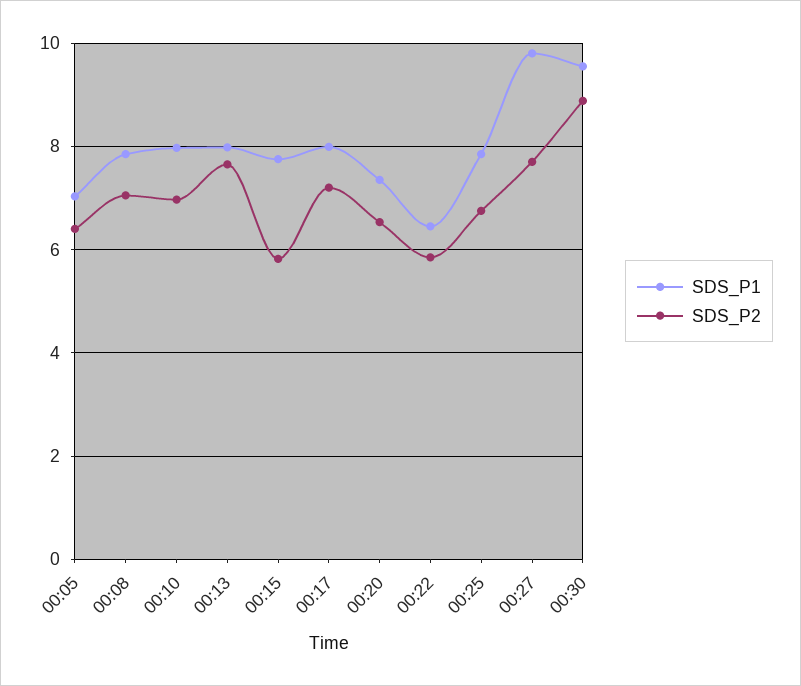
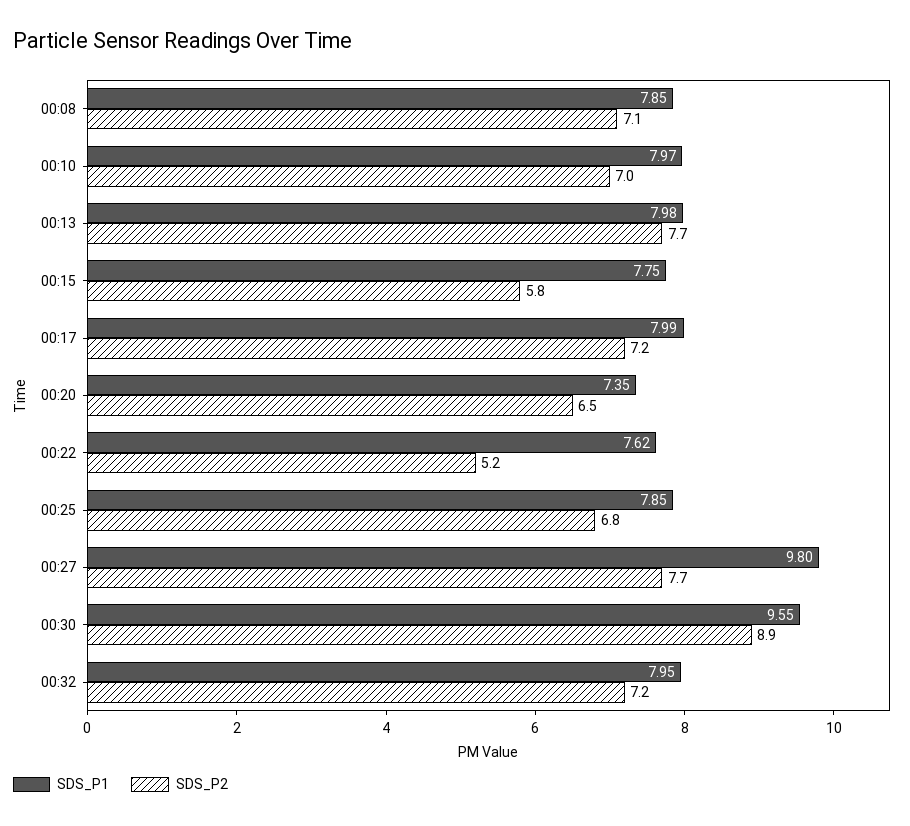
SDS_P1, 00:05: 7 -> none
SDS_P2, 00:05: 6.4 -> none
SDS_P1, 00:22: 6.4 -> 7.62
SDS_P2, 00:22: 5.8 -> 5.2
SDS_P1, 00:32: none -> 7.95
SDS_P2, 00:32: none -> 7.2

